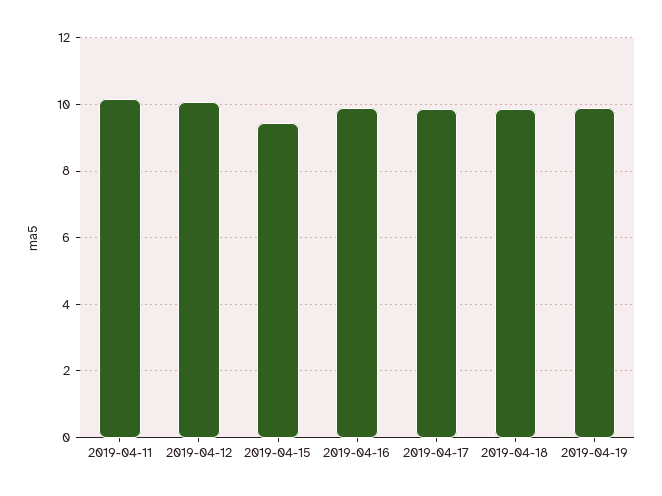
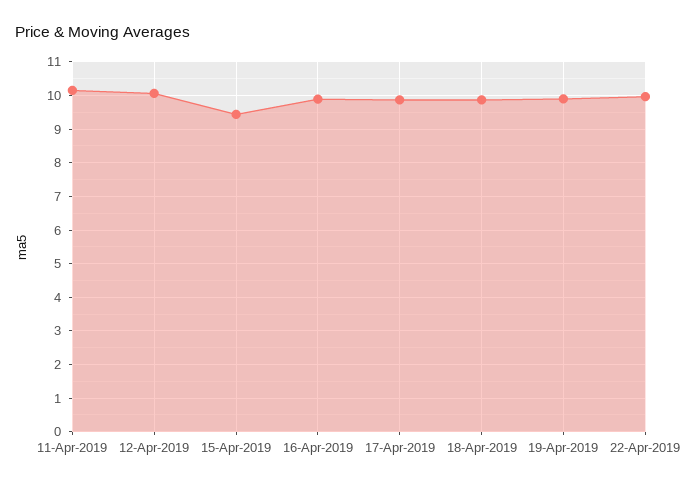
22-Apr-2019: none -> 10

